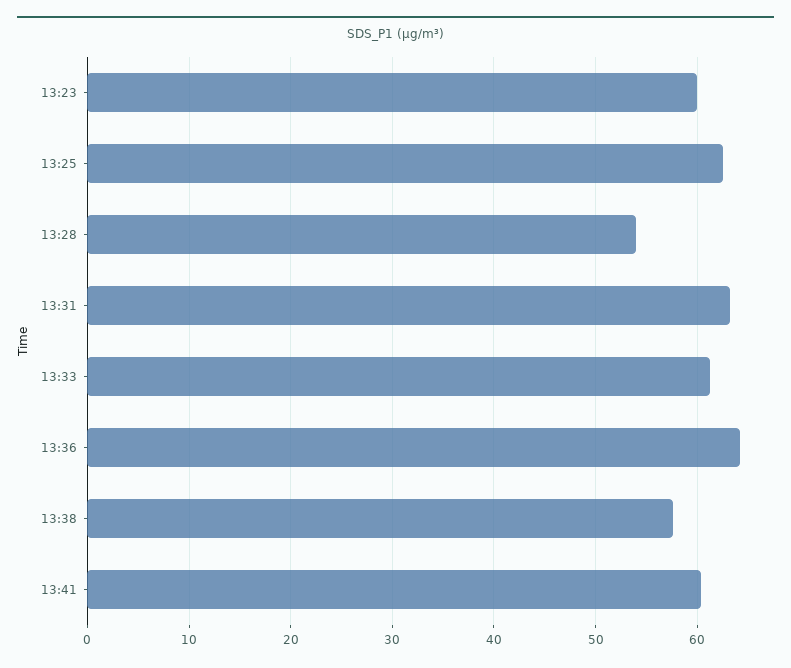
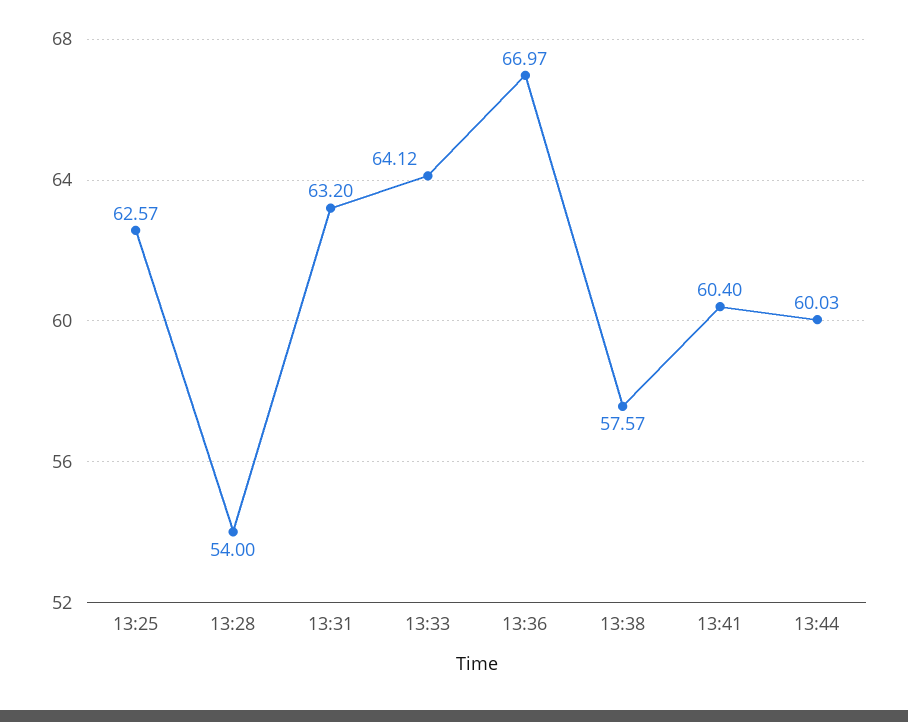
13:23: 60 -> none
13:33: 61 -> 64.12
13:36: 64 -> 66.97
13:44: none -> 60.03

